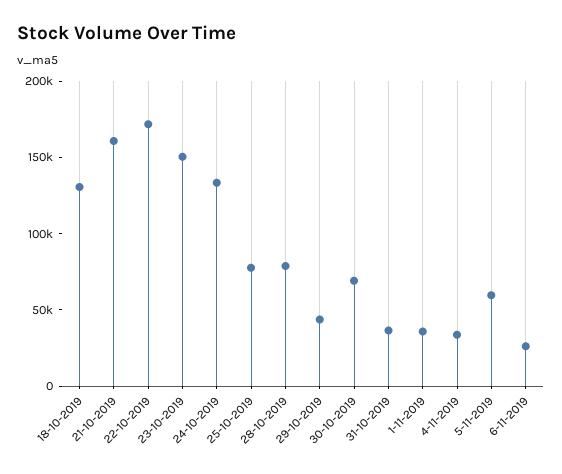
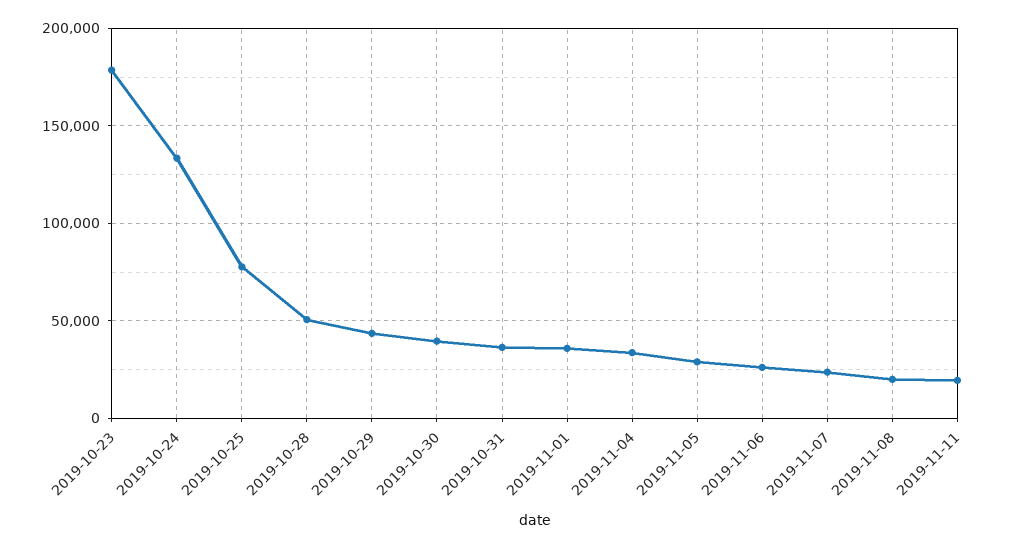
18-10-2019: 130000 -> none
21-10-2019: 160000 -> none
22-10-2019: 170000 -> none
23-10-2019: 150000 -> 180000
28-10-2019: 80000 -> 50000
30-10-2019: 70000 -> 40000
5-11-2019: 60000 -> 30000
2019-11-07: none -> 25000
2019-11-08: none -> 20000
2019-11-11: none -> 20000

